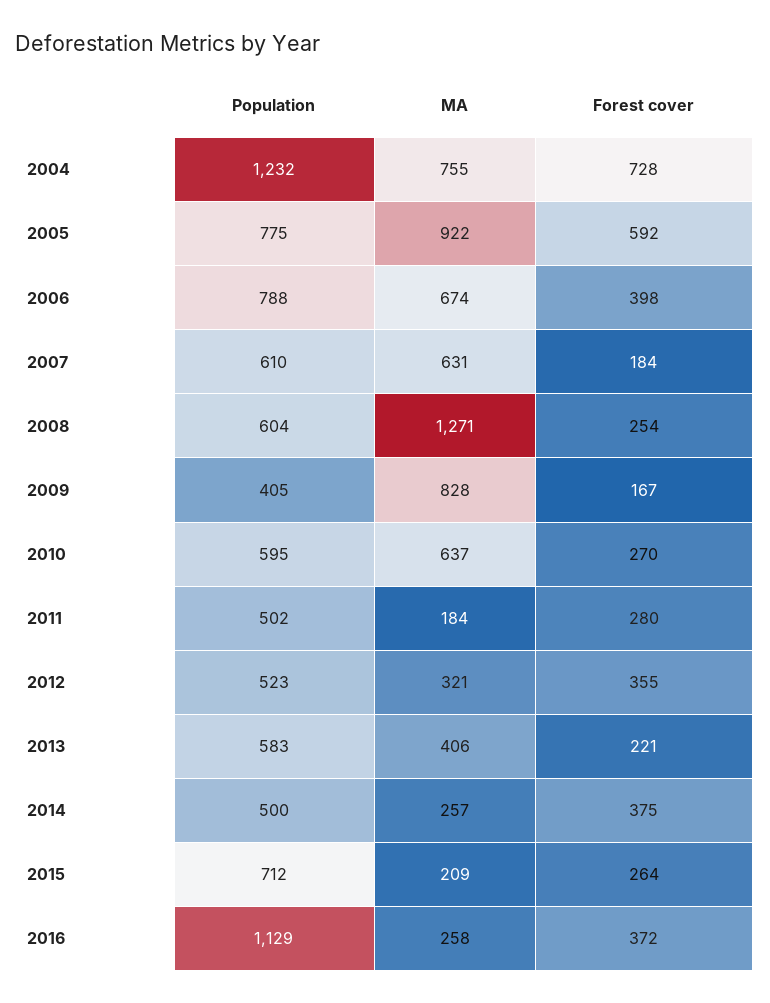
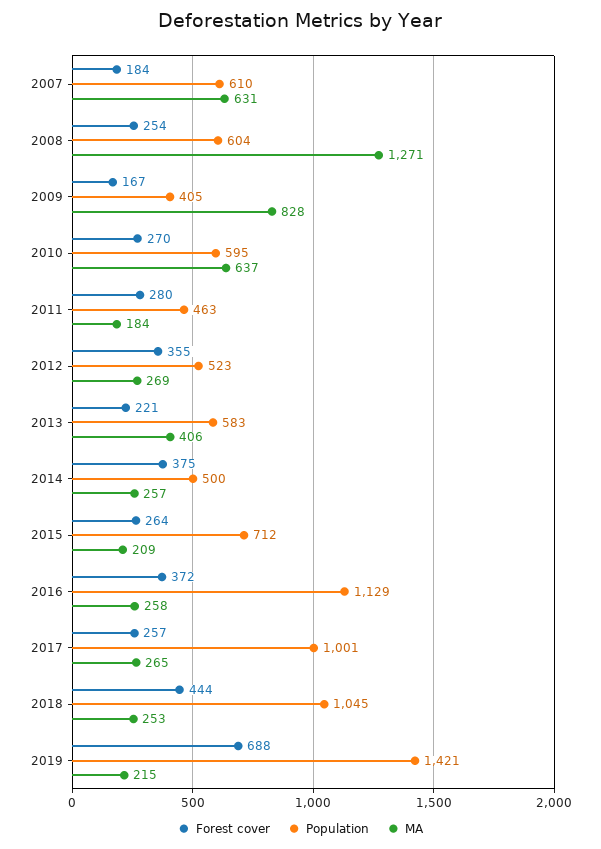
Population, 2004: 1232 -> none
MA, 2004: 755 -> none
Forest cover, 2004: 728 -> none
Population, 2005: 775 -> none
MA, 2005: 922 -> none
Forest cover, 2005: 592 -> none
Population, 2006: 788 -> none
MA, 2006: 674 -> none
Forest cover, 2006: 398 -> none
Population, 2011: 502 -> 463
MA, 2012: 321 -> 269
Forest cover, 2017: none -> 257
Population, 2017: none -> 1001
MA, 2017: none -> 265
Forest cover, 2018: none -> 444
Population, 2018: none -> 1045
MA, 2018: none -> 253
Forest cover, 2019: none -> 688
Population, 2019: none -> 1421
MA, 2019: none -> 215

